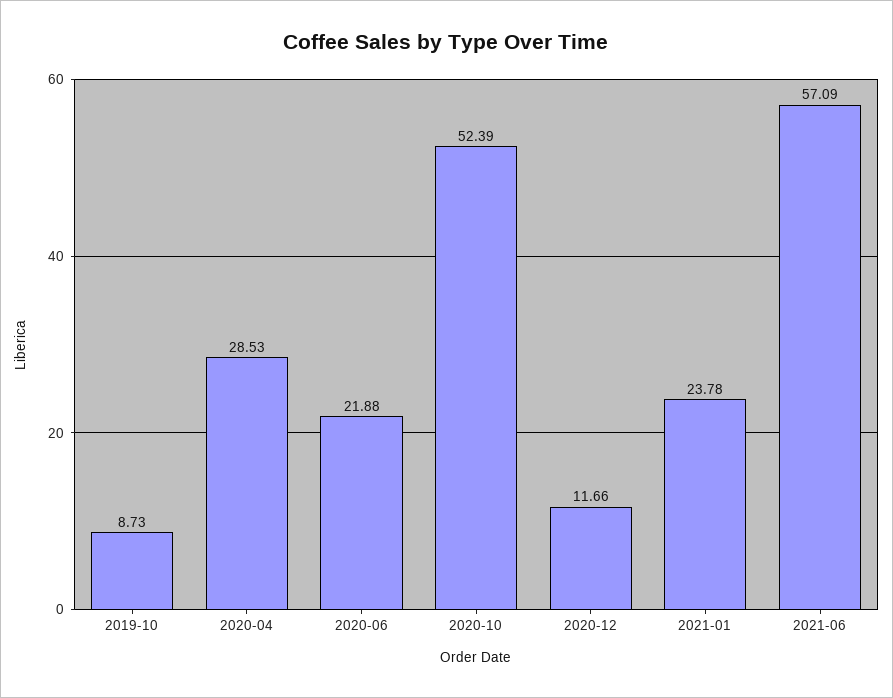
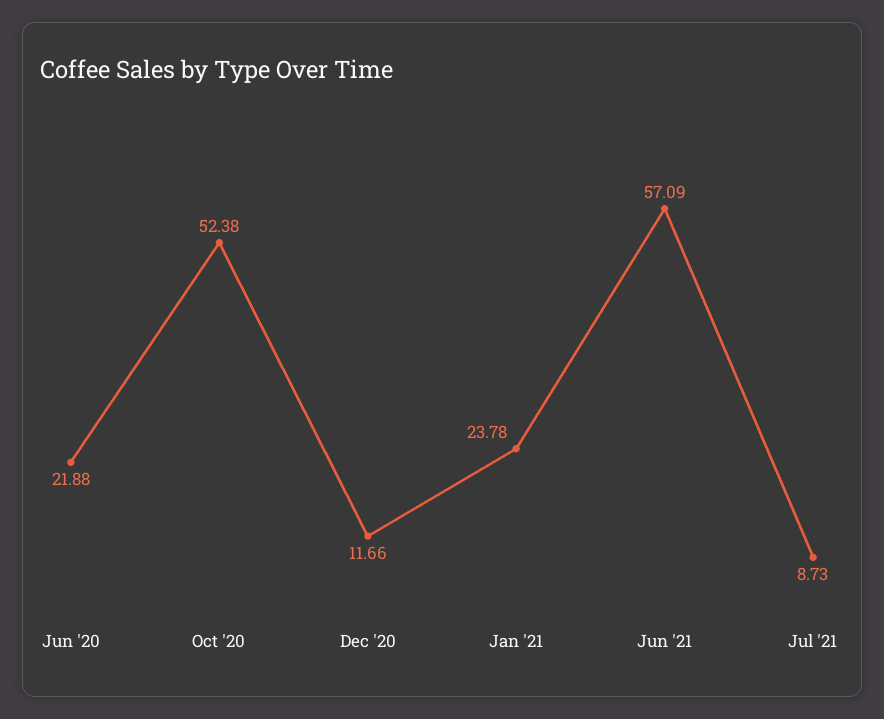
2019-10: 8.73 -> none
2020-04: 28.53 -> none
2020-10: 52.39 -> 52.38
Jul '21: none -> 8.73

